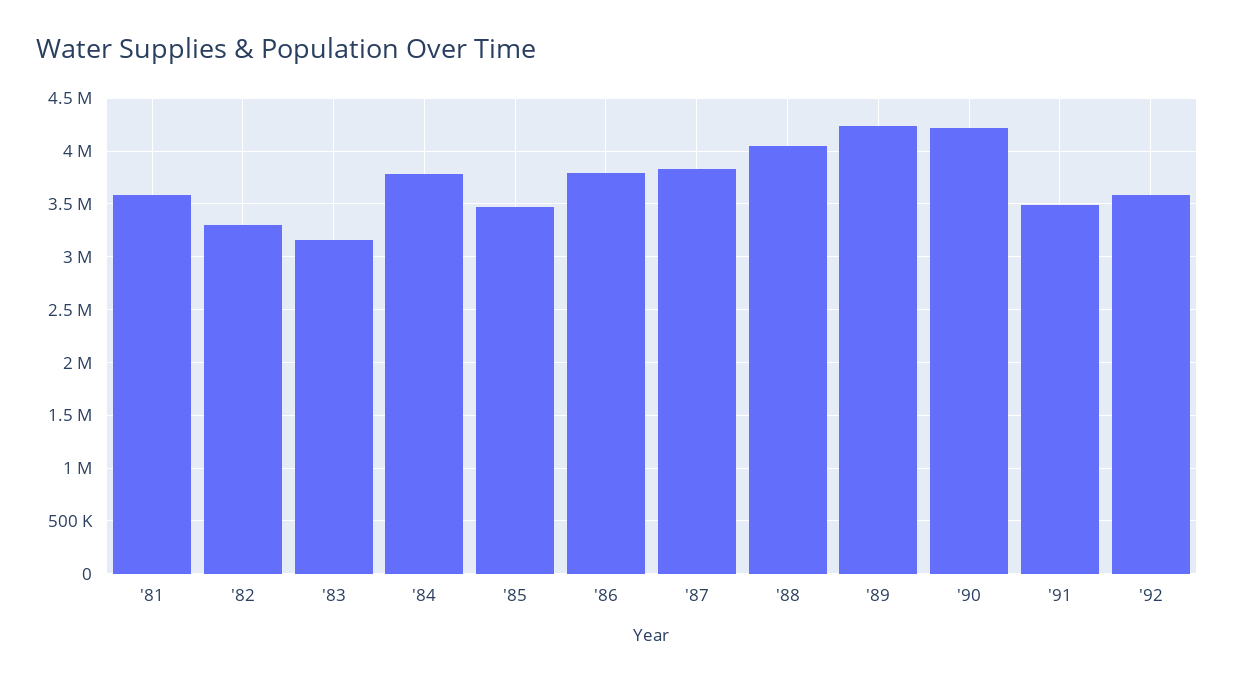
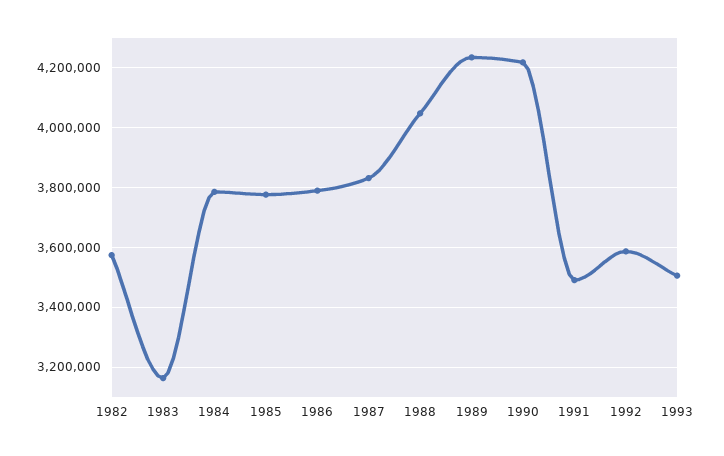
'81: 3600000 -> none
'82: 3300000 -> 3575000
'85: 3500000 -> 3775000
1993: none -> 3500000

